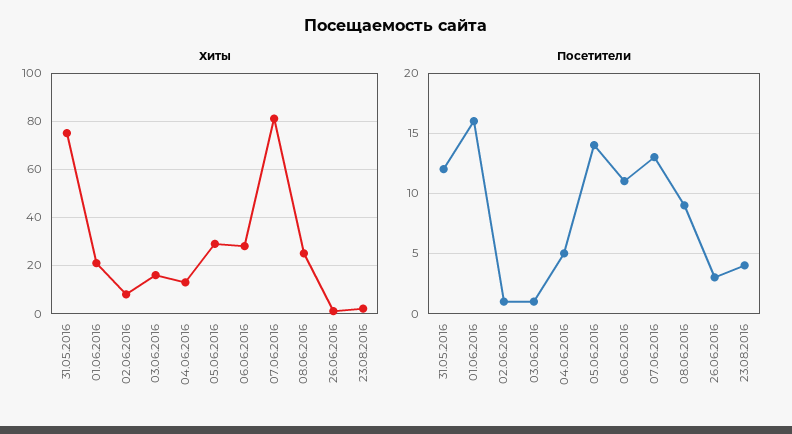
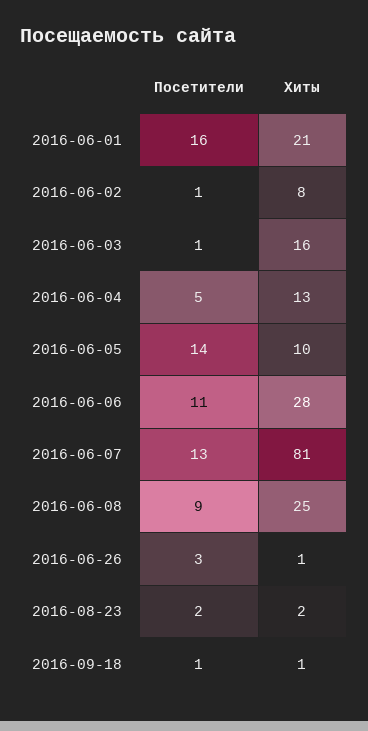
Хиты, 31.05.2016: 75 -> none
Хиты, 05.06.2016: 30 -> 10
Посетители, 31.05.2016: 12 -> none
Посетители, 23.08.2016: 4 -> 2
Посетители, 2016-09-18: none -> 1
Хиты, 2016-09-18: none -> 1

